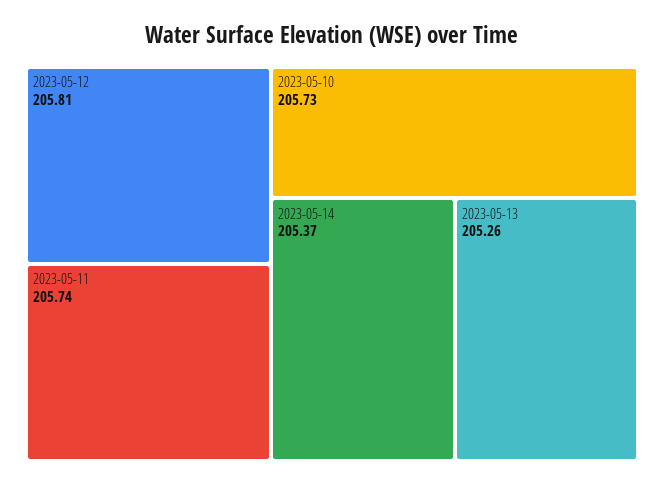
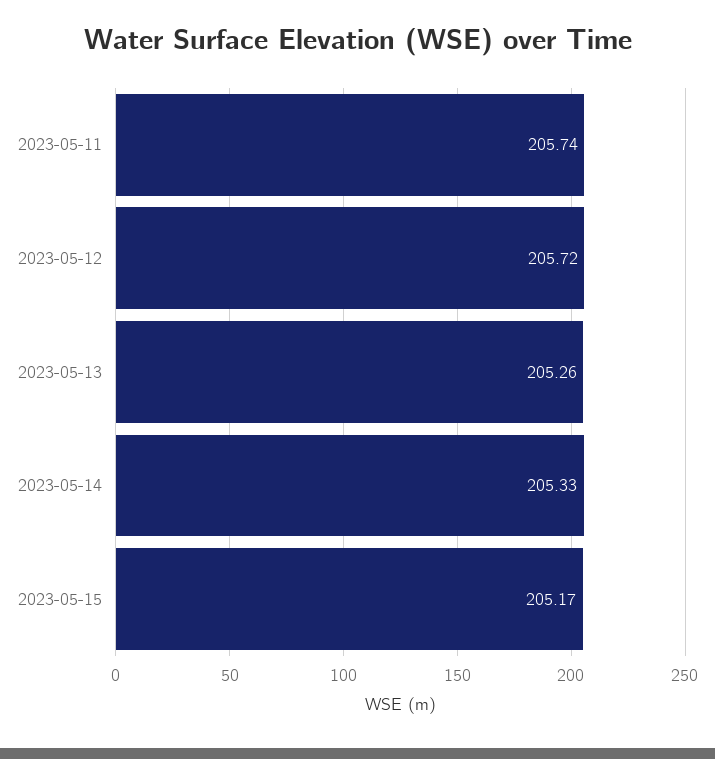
2023-05-12: 205.81 -> 205.72
2023-05-10: 205.73 -> none
2023-05-14: 205.37 -> 205.33
2023-05-15: none -> 205.17

